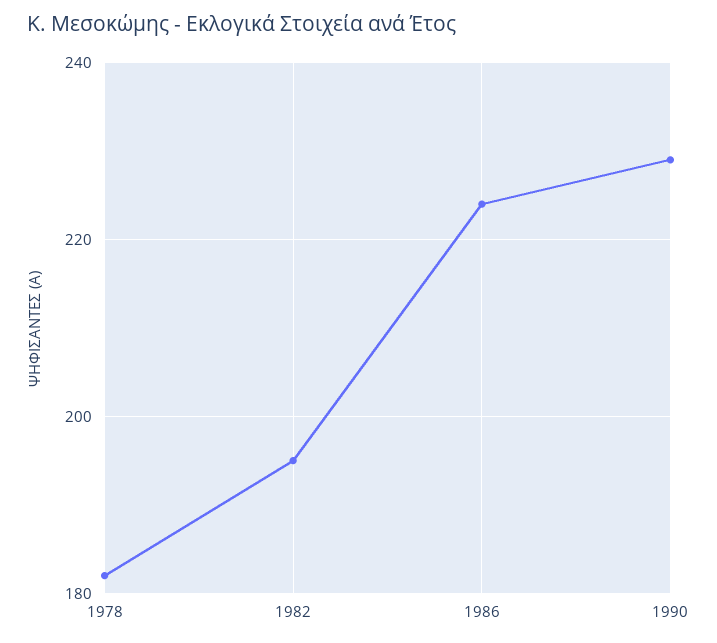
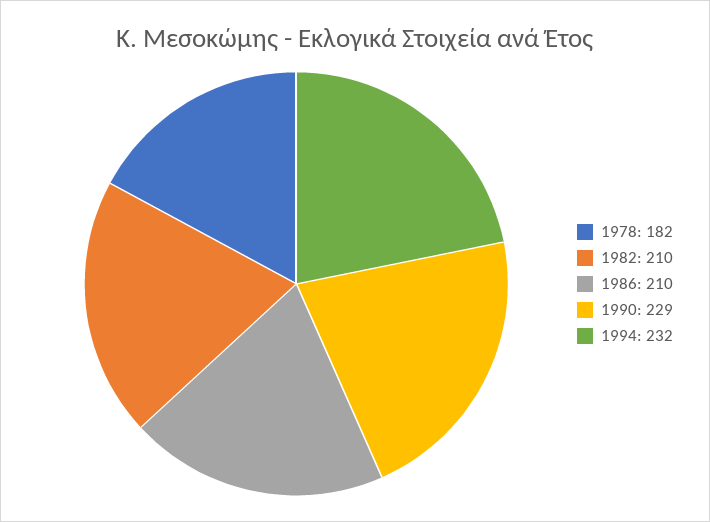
1982: 195 -> 210
1986: 225 -> 210
1994: none -> 232

